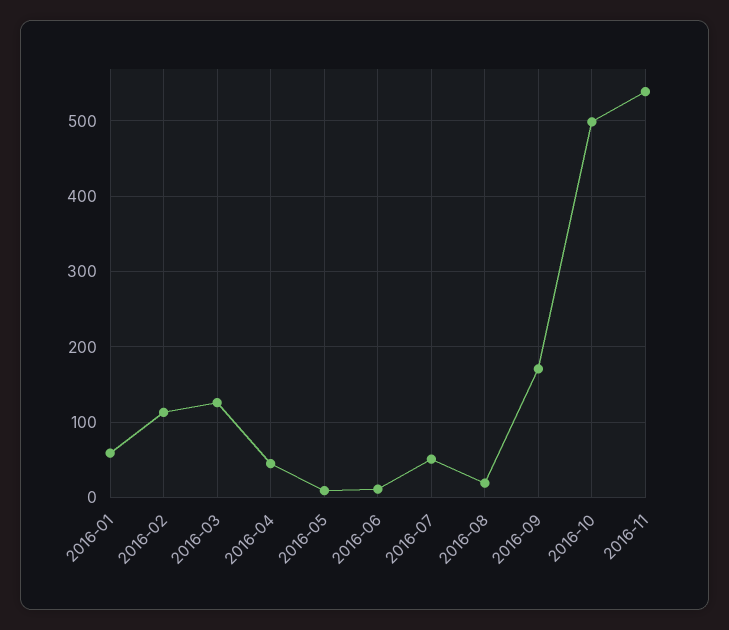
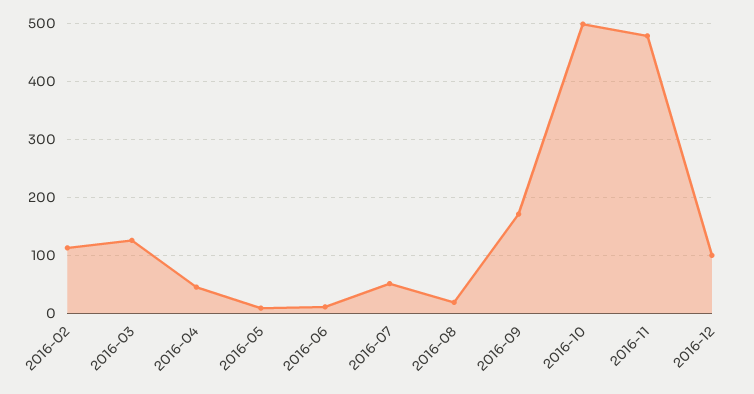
2016-01: 60 -> none
2016-11: 540 -> 480
2016-12: none -> 100

